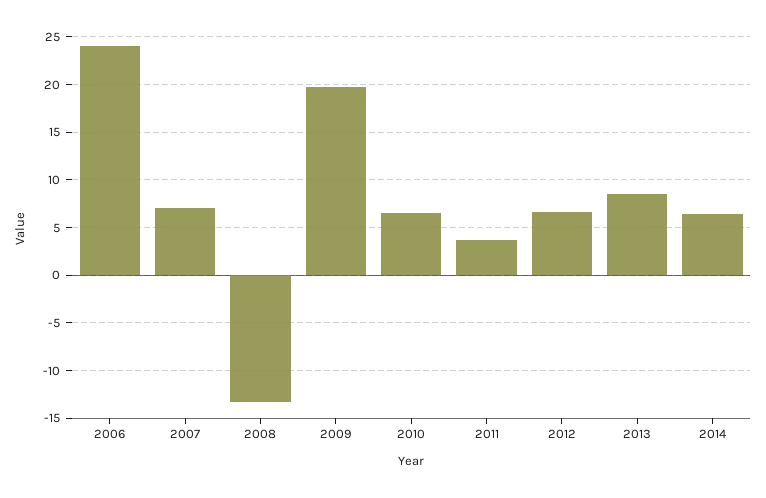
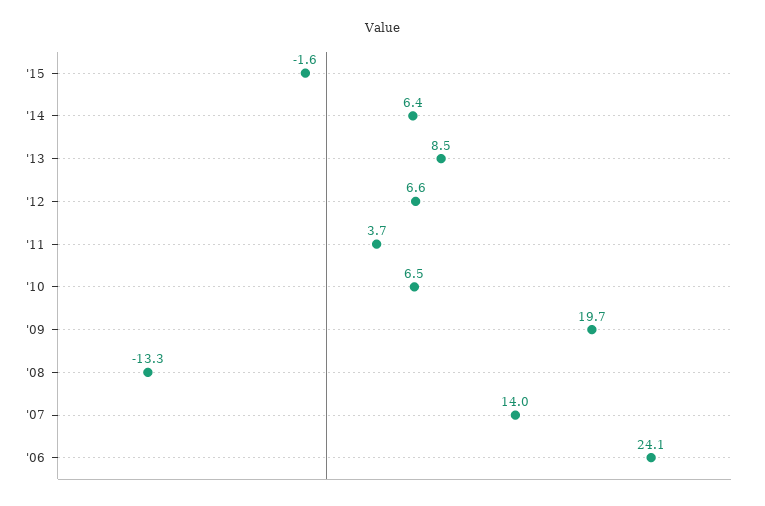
2007: 7 -> 14
'15: none -> -1.6

